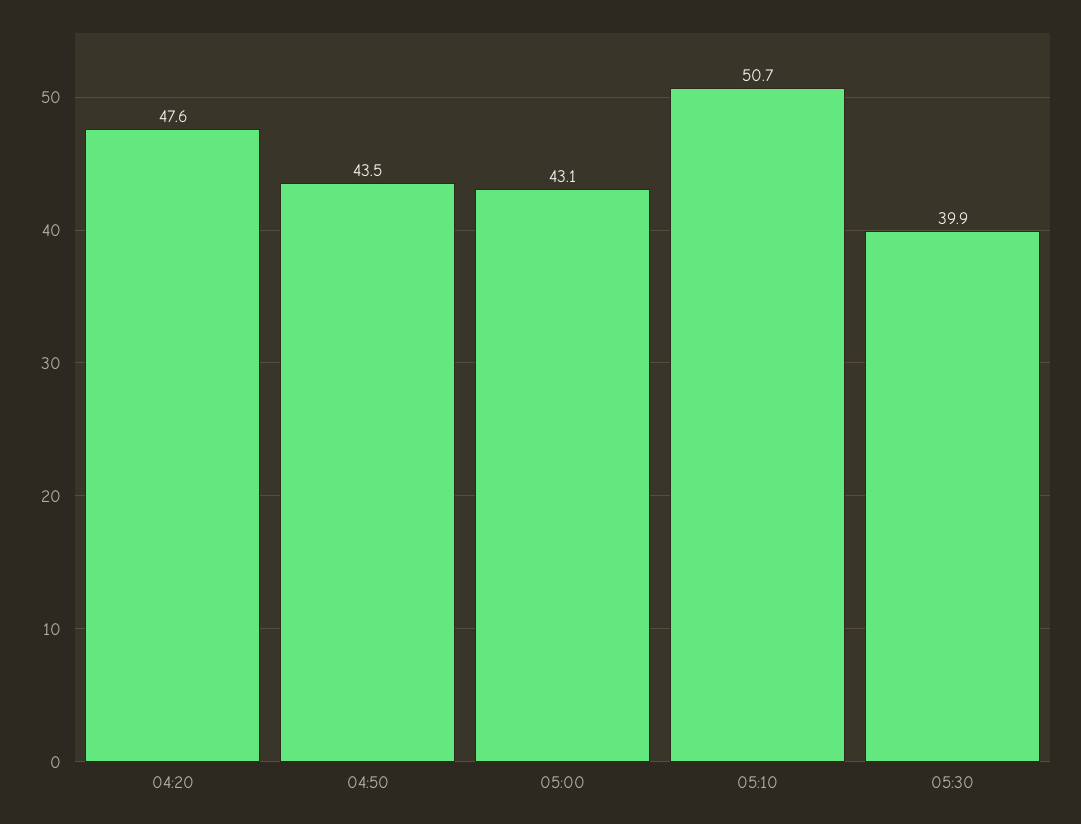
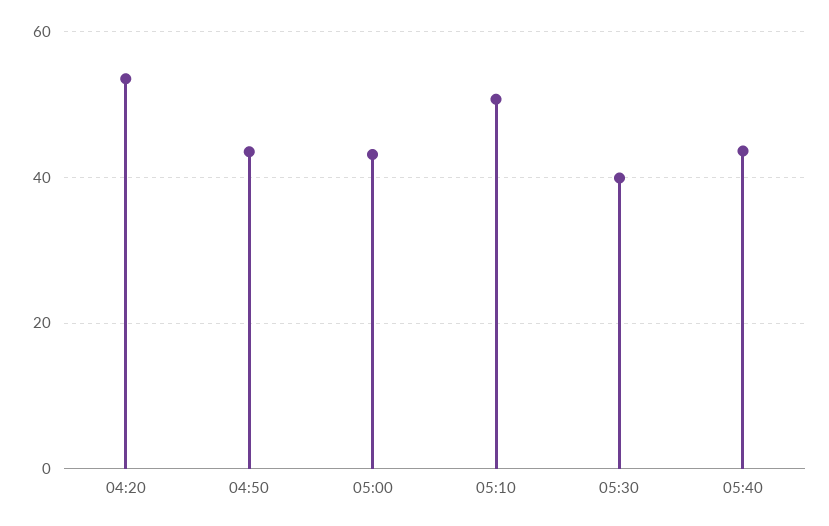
04:20: 47.6 -> 54
05:40: none -> 44

